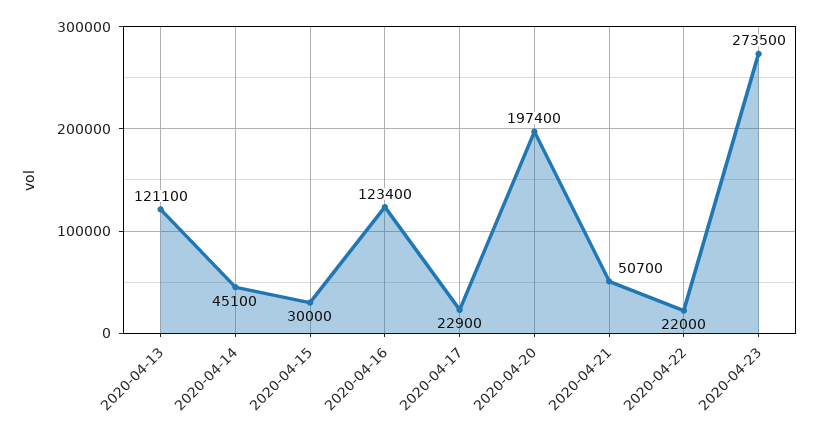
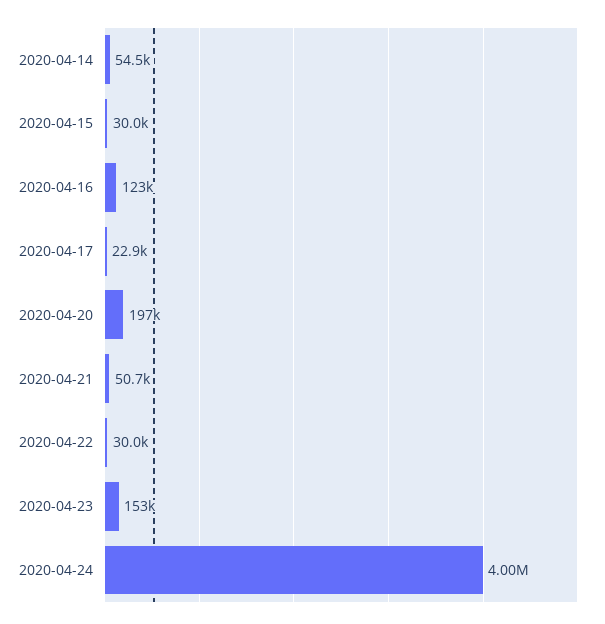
2020-04-13: 121100 -> none
2020-04-14: 45100 -> 54500
2020-04-22: 22000 -> 30000
2020-04-23: 273500 -> 153000
2020-04-24: none -> 4000000

